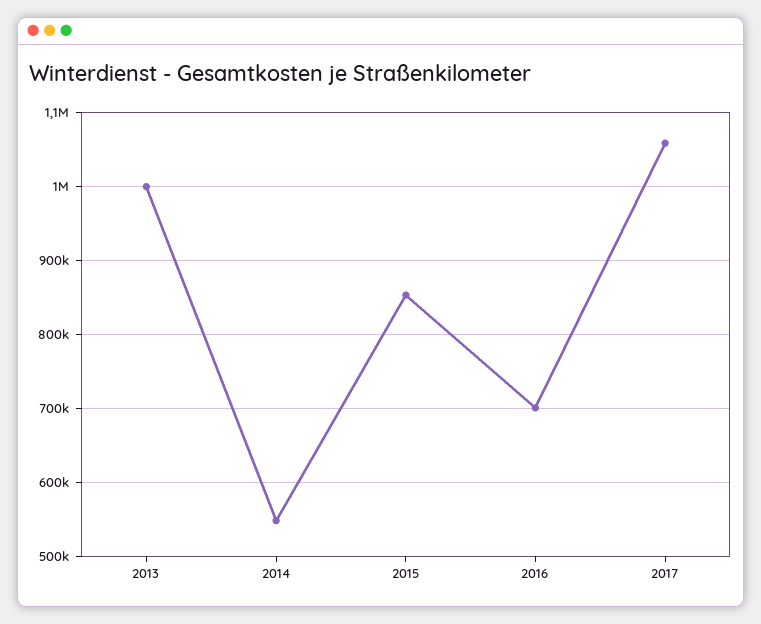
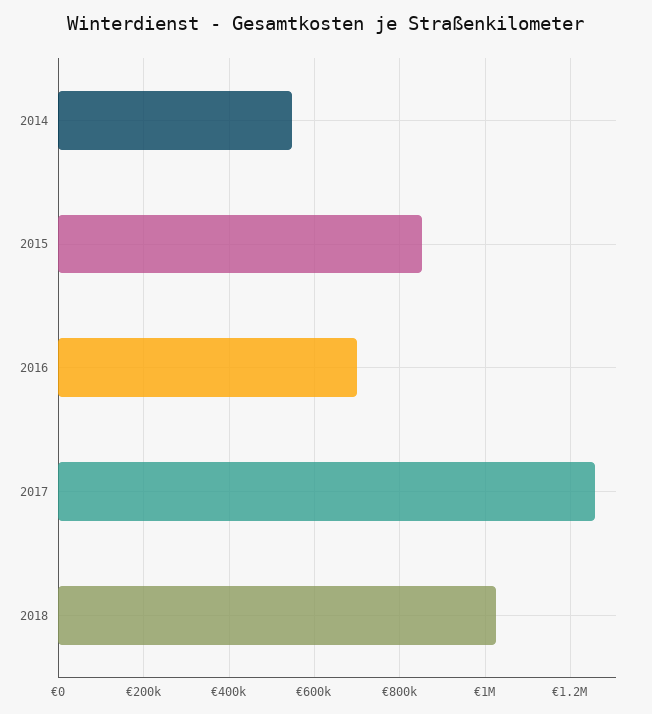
2013: 1000000 -> none
2017: 1060000 -> 1260000
2018: none -> 1020000

